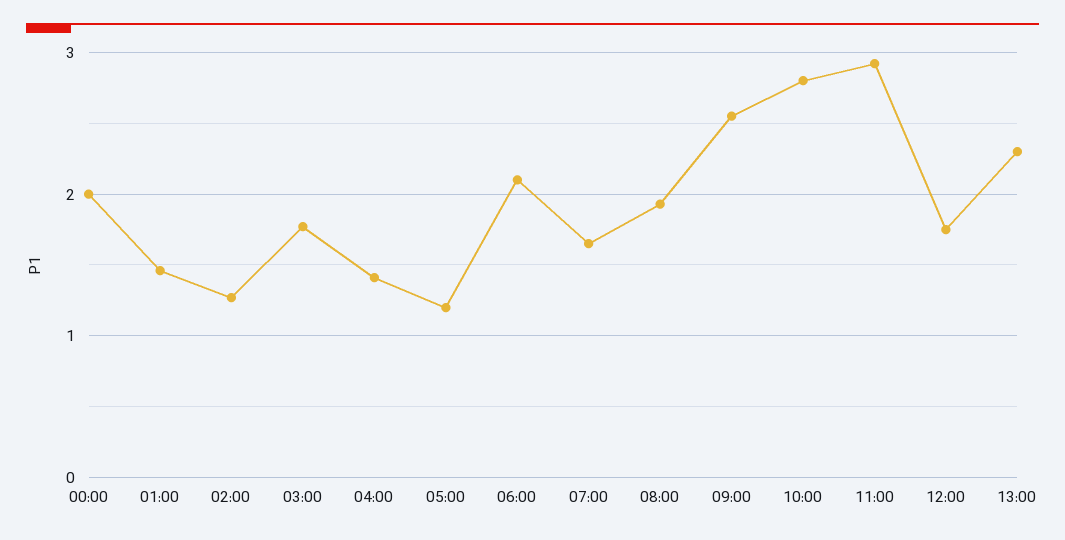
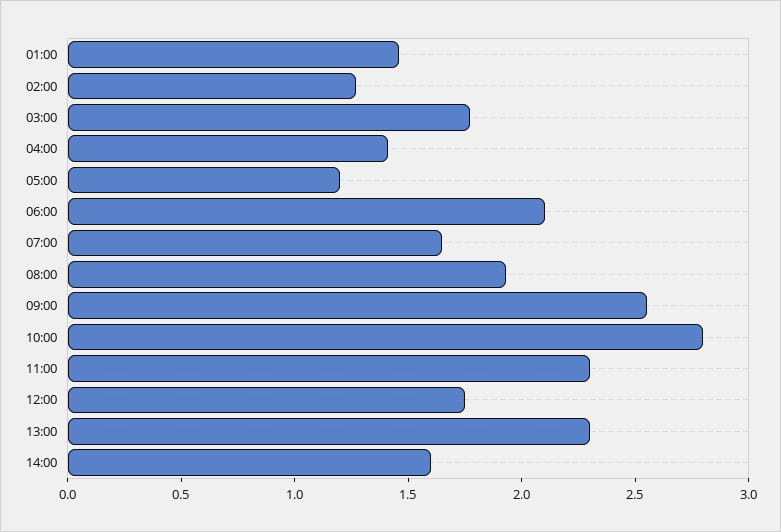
00:00: 2 -> none
11:00: 2.9 -> 2.3
14:00: none -> 1.6

